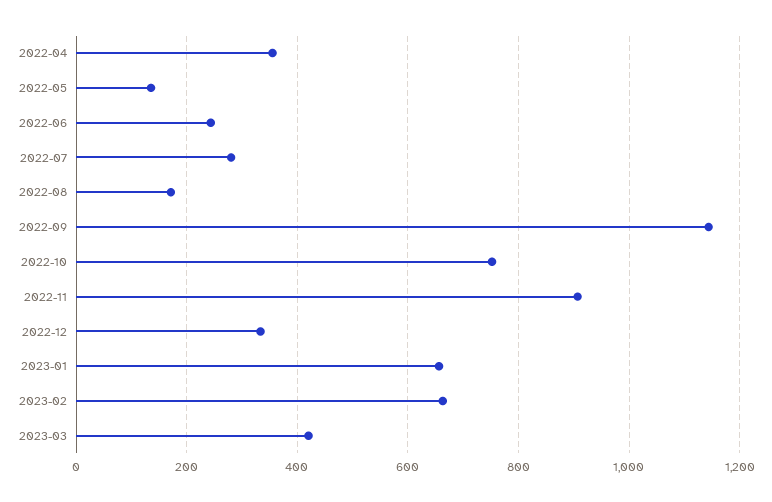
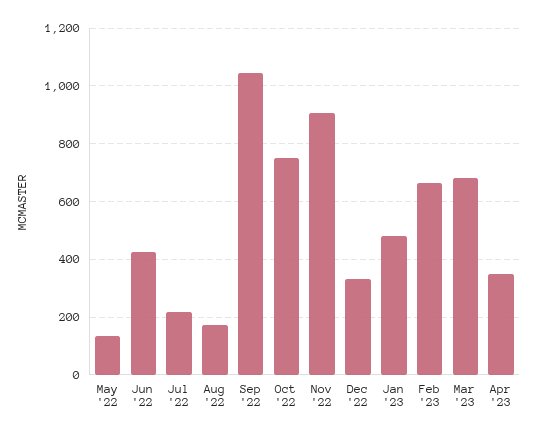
2022-04: 360 -> none
2022-06: 240 -> 425
2022-07: 280 -> 225
2022-09: 1140 -> 1050
2023-01: 660 -> 475
2023-03: 420 -> 675
Apr '23: none -> 350

